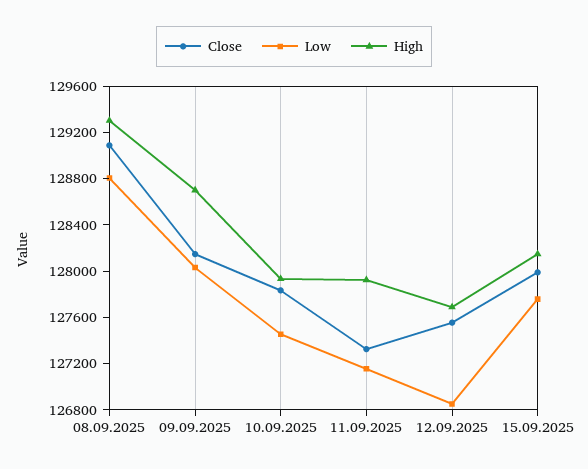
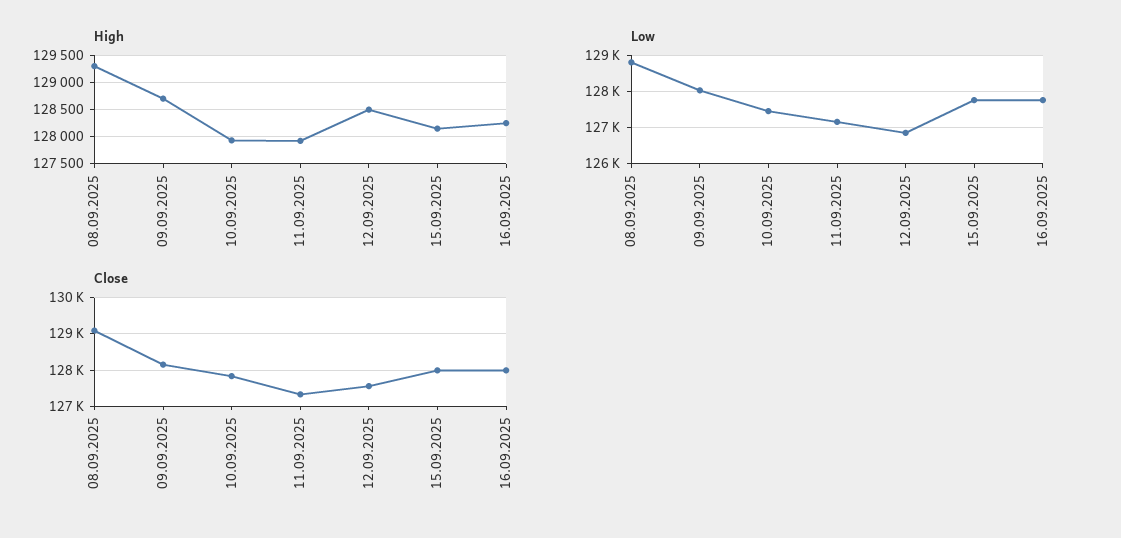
High, 12.09.2025: 127700 -> 128500
High, 16.09.2025: none -> 128250
Low, 16.09.2025: none -> 127800
Close, 16.09.2025: none -> 128000

